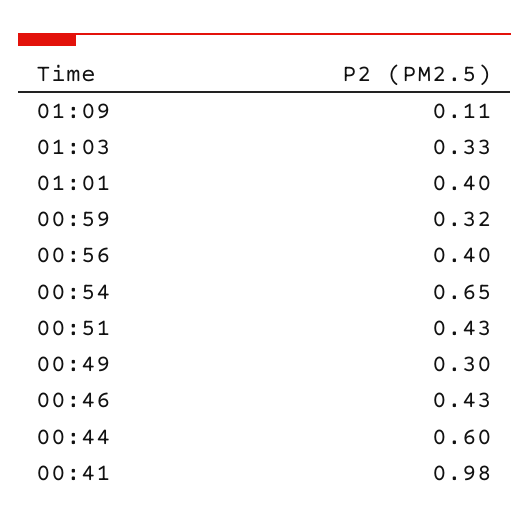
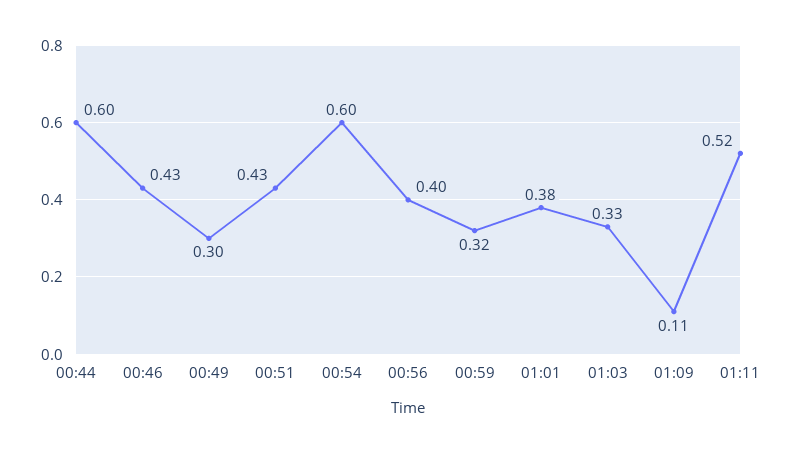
01:01: 0.4 -> 0.38
00:54: 0.65 -> 0.6
00:41: 0.98 -> none
01:11: none -> 0.52

